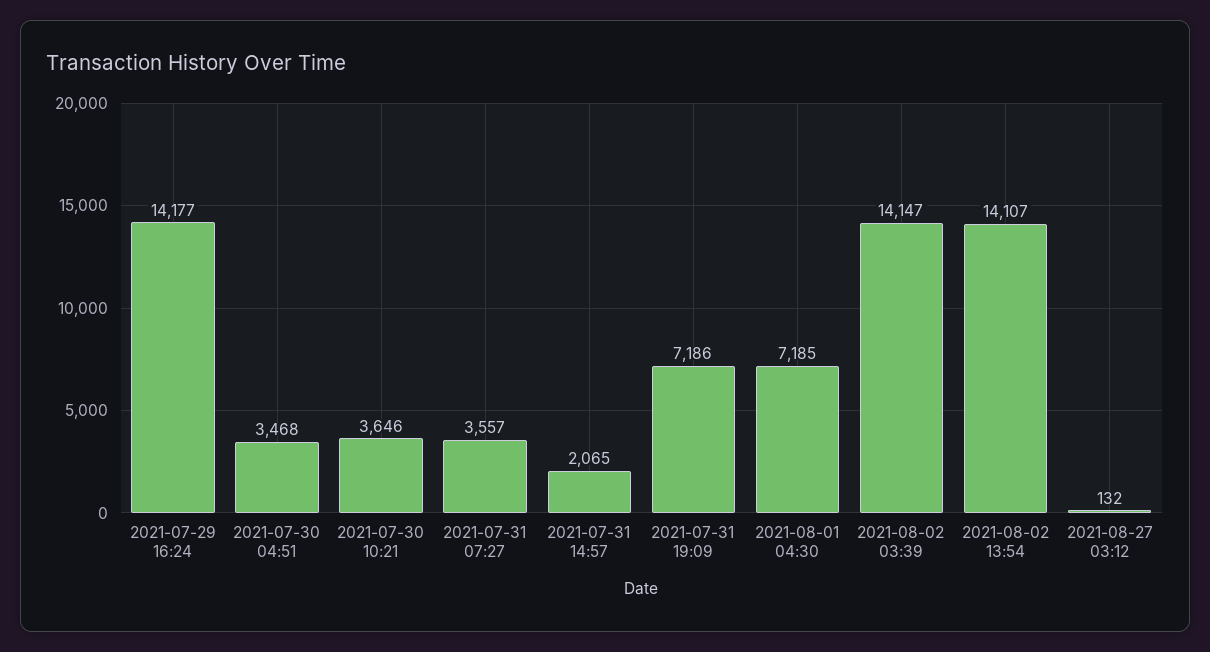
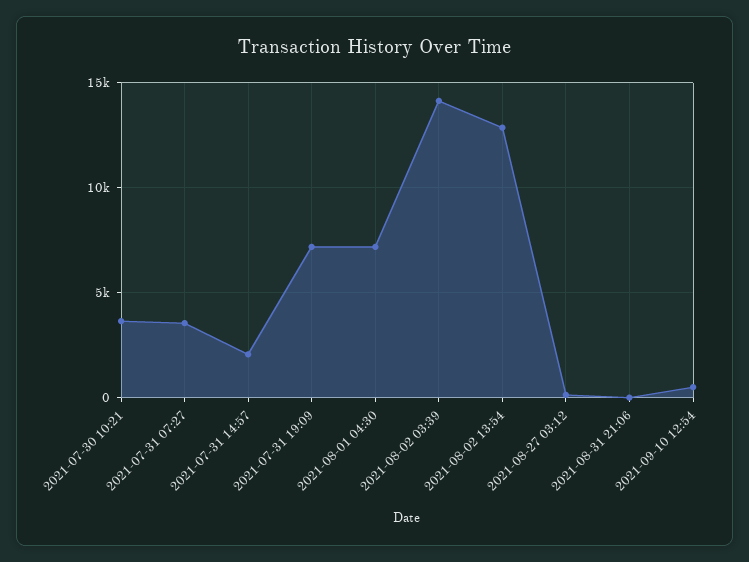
2021-07-29 16:24: 14177 -> none
2021-07-30 04:51: 3468 -> none
2021-08-02 13:54: 14107 -> 13000
2021-08-31 21:06: none -> 0
2021-09-10 12:54: none -> 500

